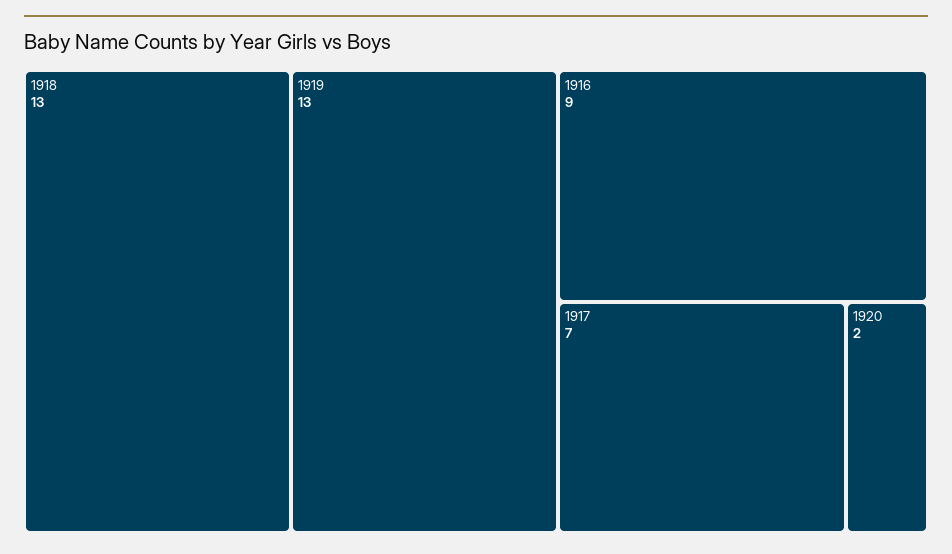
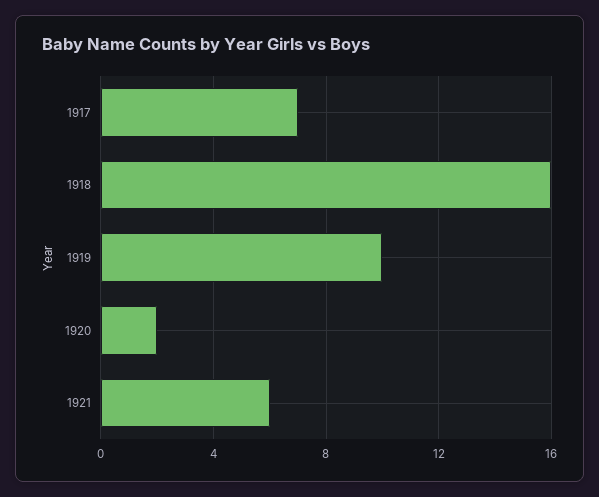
1918: 13 -> 16
1919: 13 -> 10
1916: 9 -> none
1921: none -> 6

